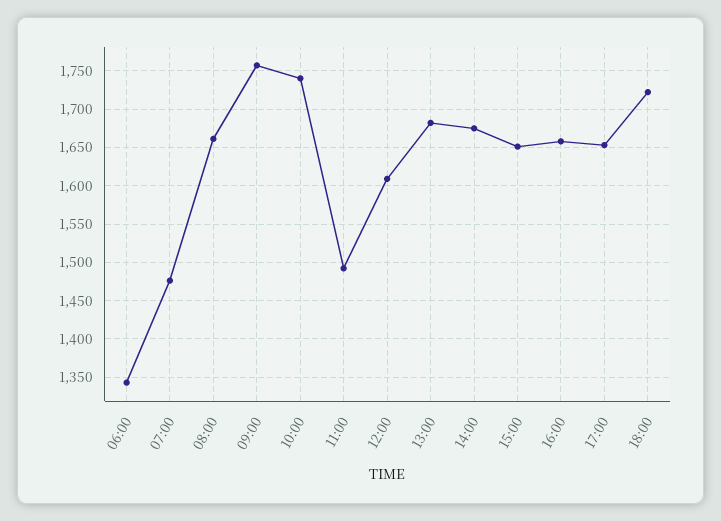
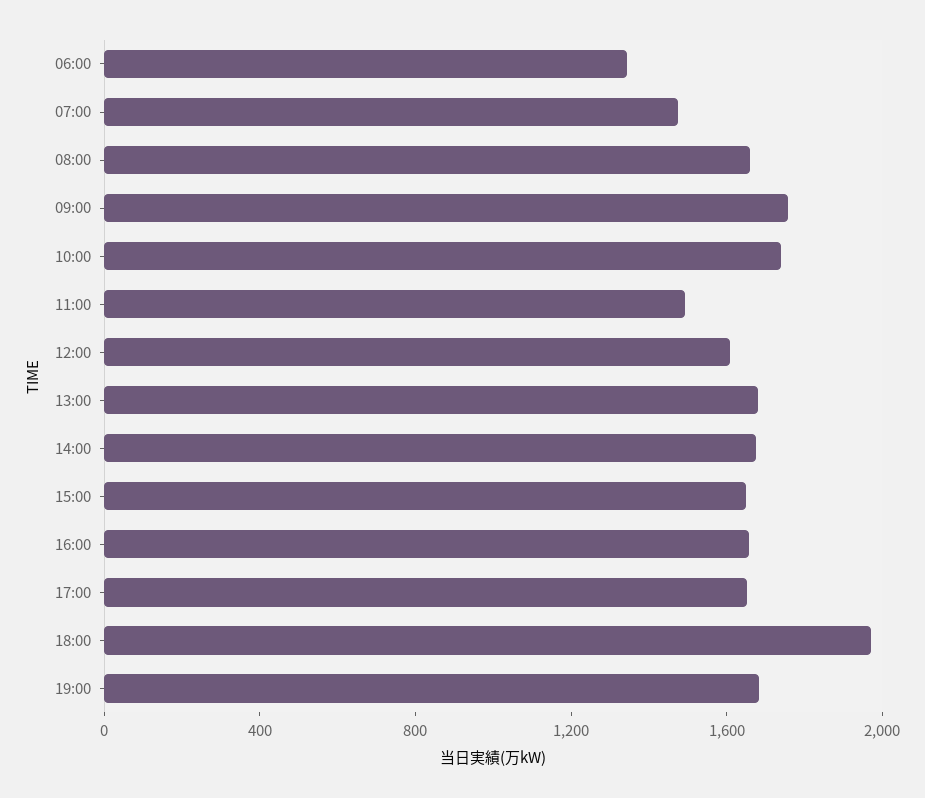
18:00: 1720 -> 2000
19:00: none -> 1700

